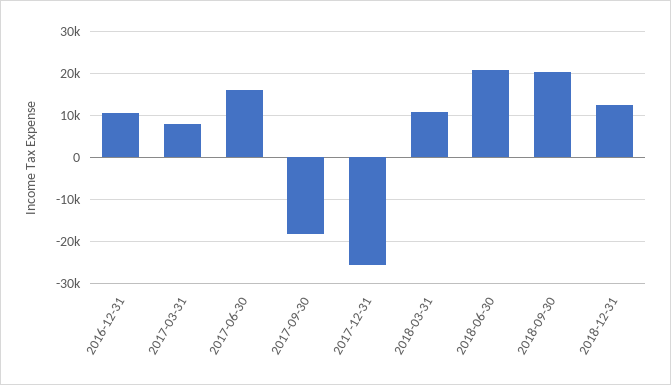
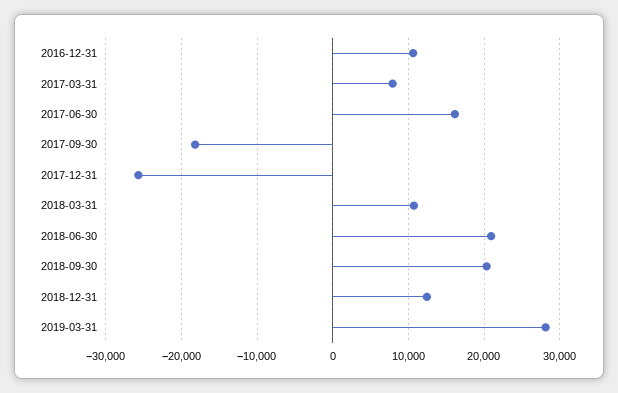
2019-03-31: none -> 28000

